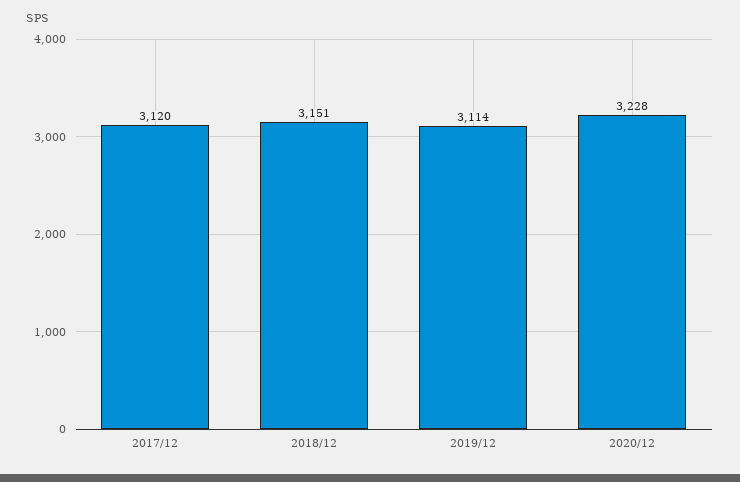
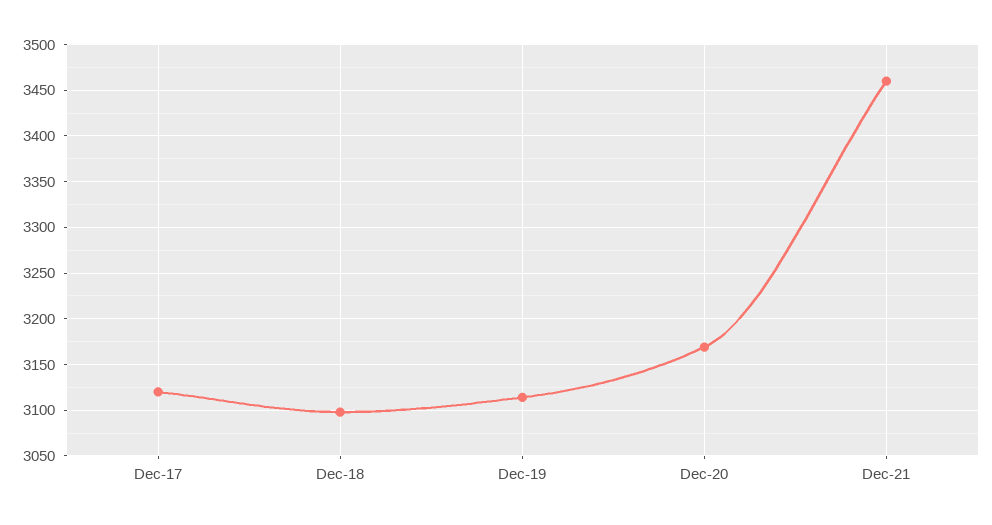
2018/12: 3151 -> 3100
2020/12: 3228 -> 3170
Dec-21: none -> 3460

